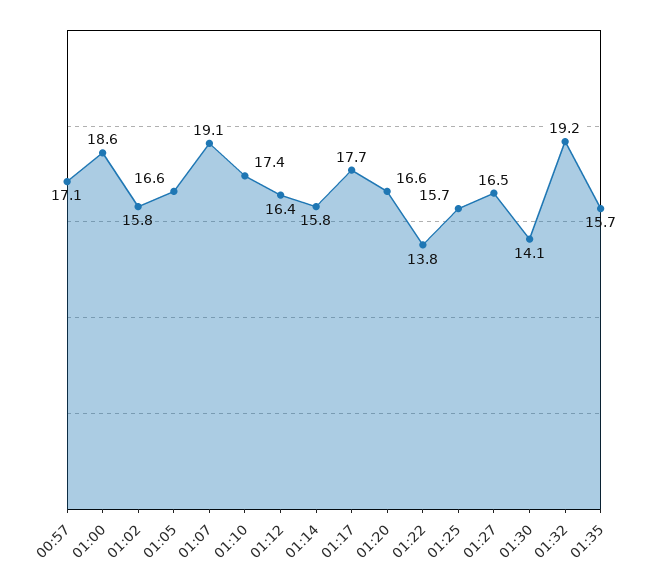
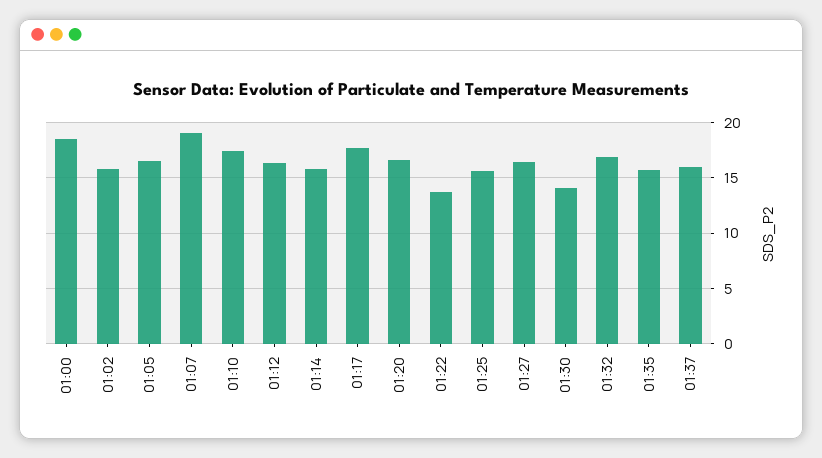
00:57: 17.1 -> none
01:32: 19.2 -> 17
01:37: none -> 16

